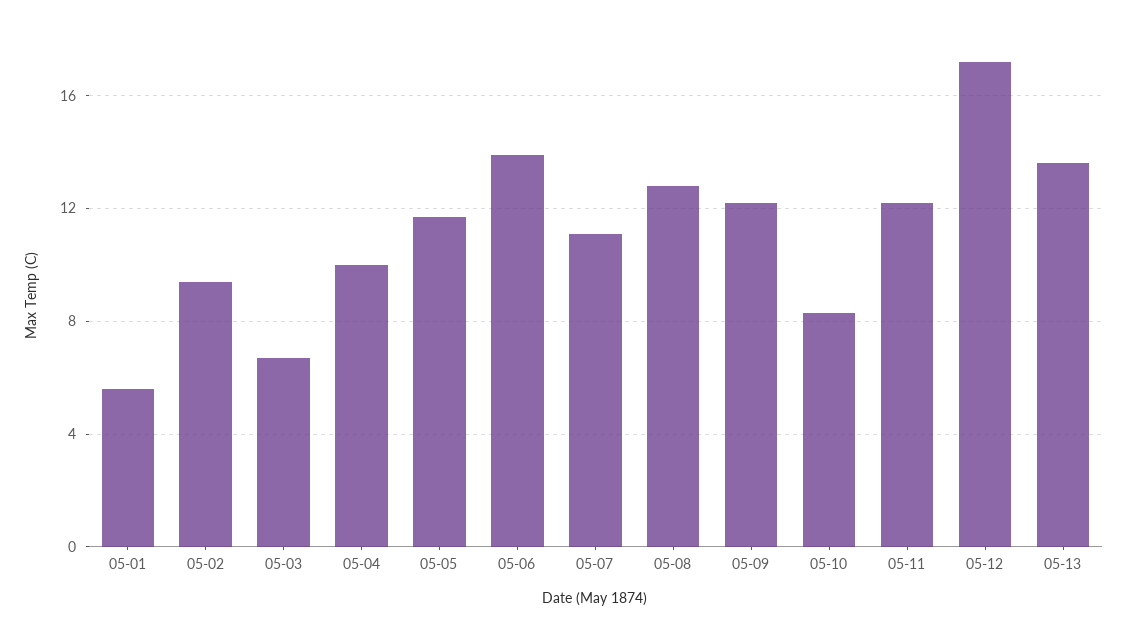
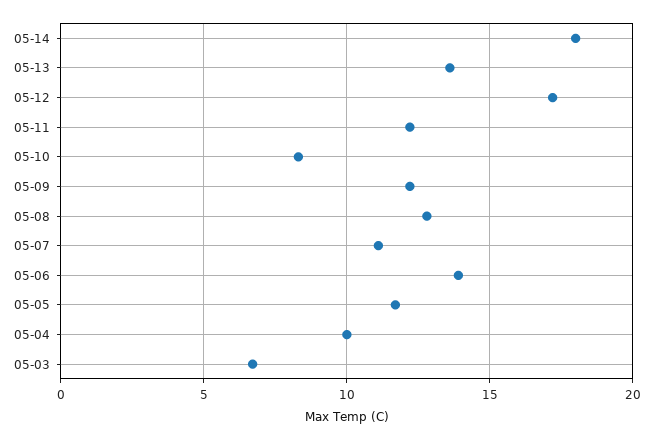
05-01: 5.5 -> none
05-02: 9.5 -> none
05-14: none -> 18

